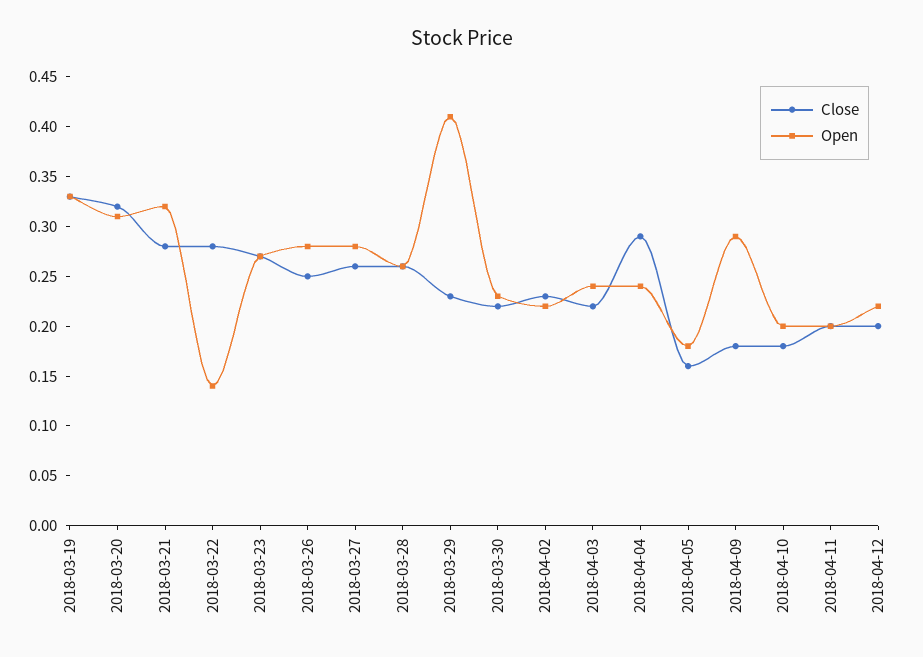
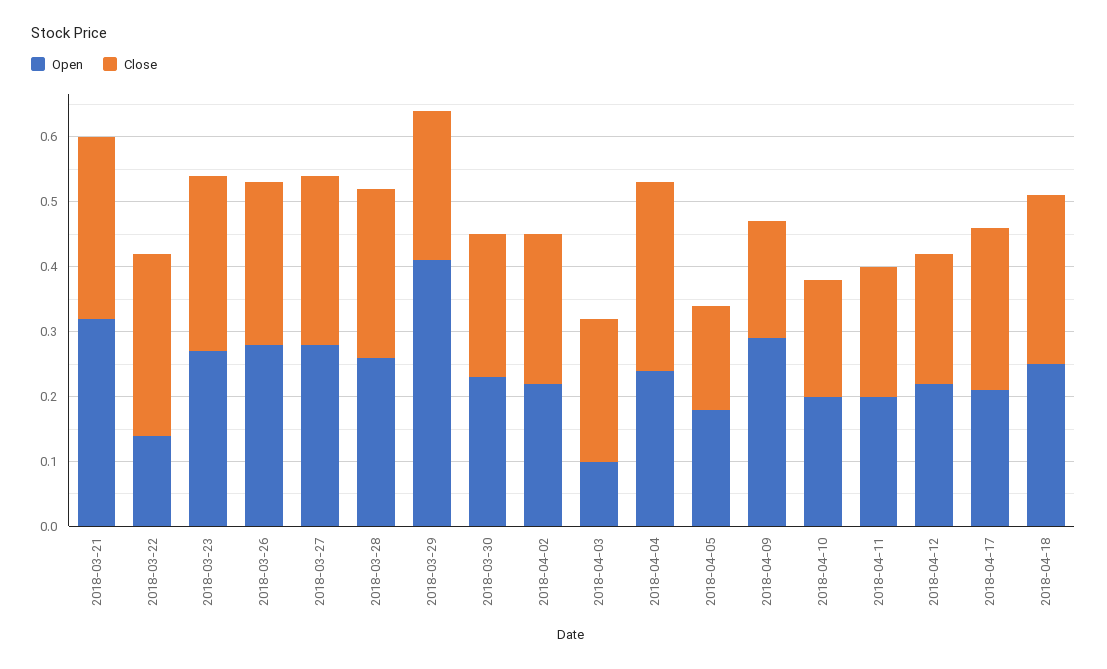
Close, 2018-03-19: 0.33 -> none
Open, 2018-03-19: 0.33 -> none
Close, 2018-03-20: 0.32 -> none
Open, 2018-03-20: 0.31 -> none
Open, 2018-04-03: 0.24 -> 0.1
Open, 2018-04-17: none -> 0.2
Close, 2018-04-17: none -> 0.25
Open, 2018-04-18: none -> 0.25
Close, 2018-04-18: none -> 0.25

